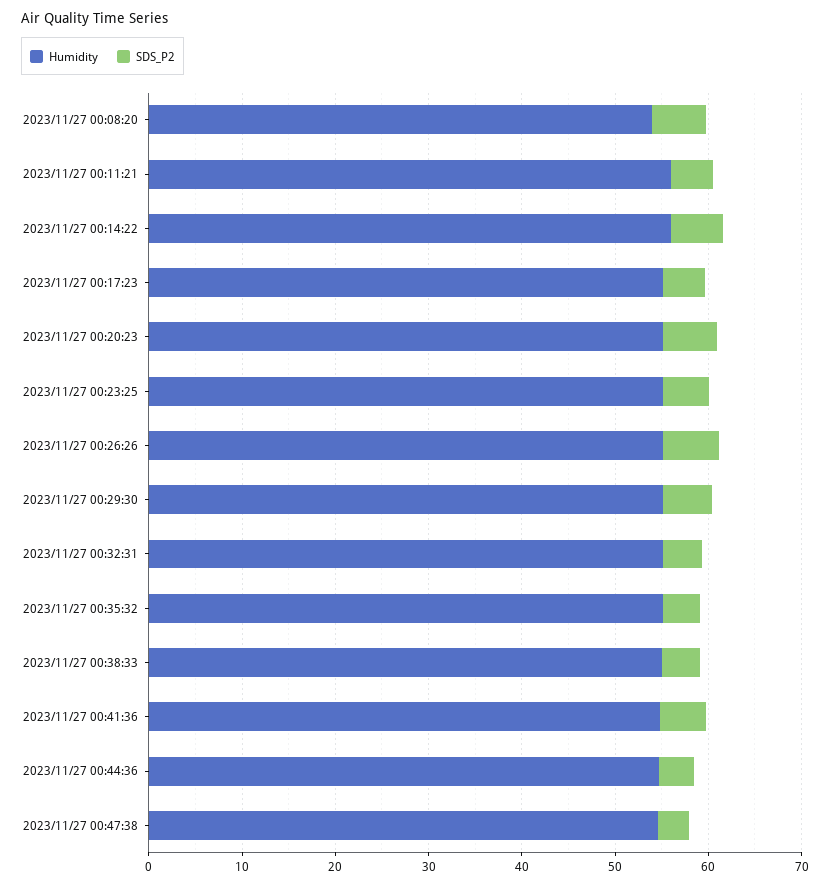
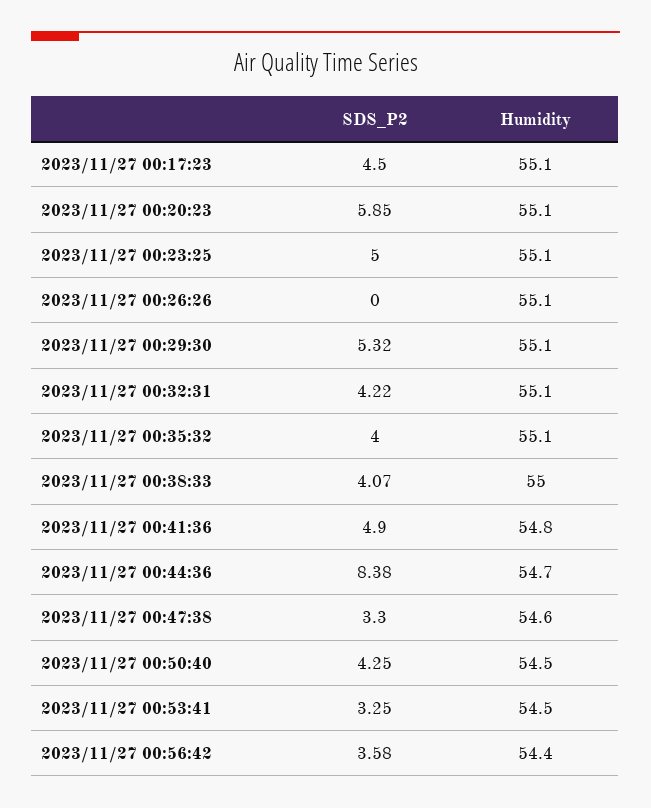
Humidity, 2023/11/27 00:08:20: 54 -> none
SDS_P2, 2023/11/27 00:08:20: 6 -> none
Humidity, 2023/11/27 00:11:21: 56 -> none
SDS_P2, 2023/11/27 00:11:21: 4 -> none
Humidity, 2023/11/27 00:14:22: 56 -> none
SDS_P2, 2023/11/27 00:14:22: 6 -> none
SDS_P2, 2023/11/27 00:26:26: 6 -> 0
SDS_P2, 2023/11/27 00:44:36: 4 -> 8.38
SDS_P2, 2023/11/27 00:50:40: none -> 4.25
Humidity, 2023/11/27 00:50:40: none -> 54.5
SDS_P2, 2023/11/27 00:53:41: none -> 3.25
Humidity, 2023/11/27 00:53:41: none -> 54.5
SDS_P2, 2023/11/27 00:56:42: none -> 3.58
Humidity, 2023/11/27 00:56:42: none -> 54.4

